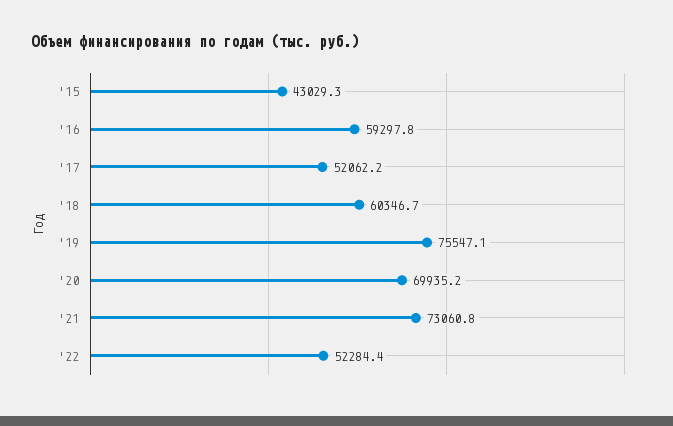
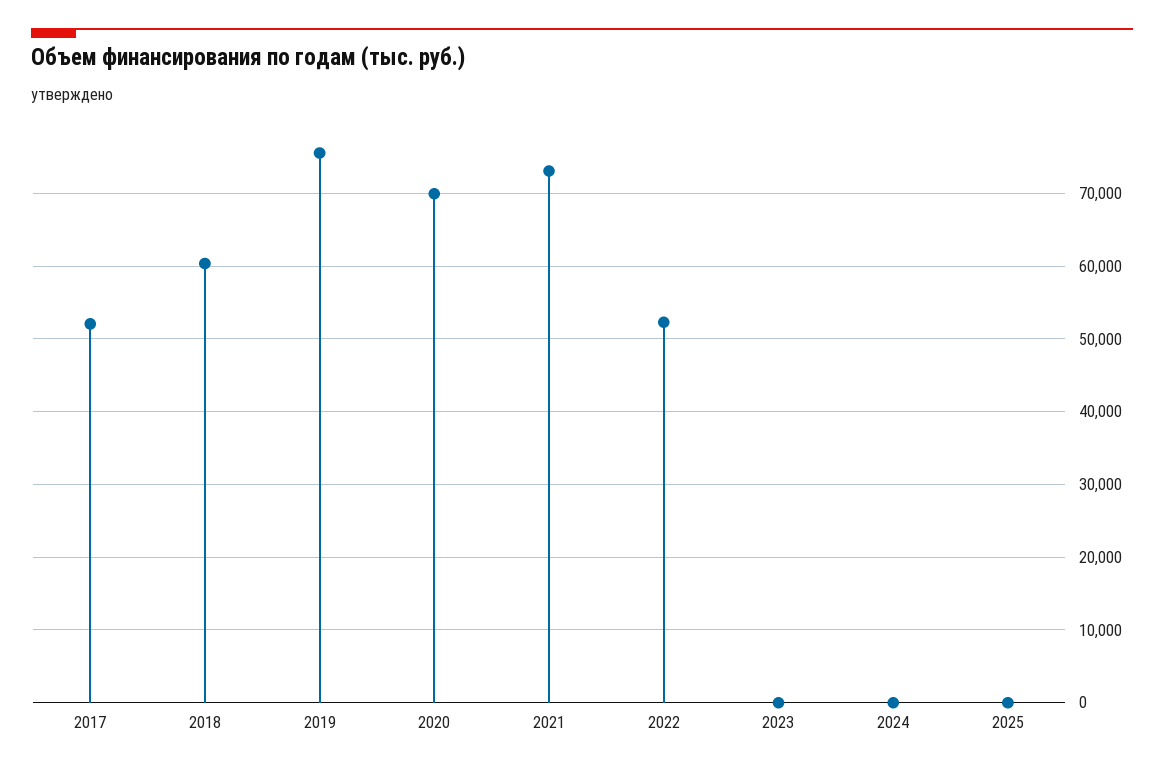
'15: 43029.3 -> none
'16: 59297.8 -> none
2023: none -> 0
2024: none -> 0
2025: none -> 0

